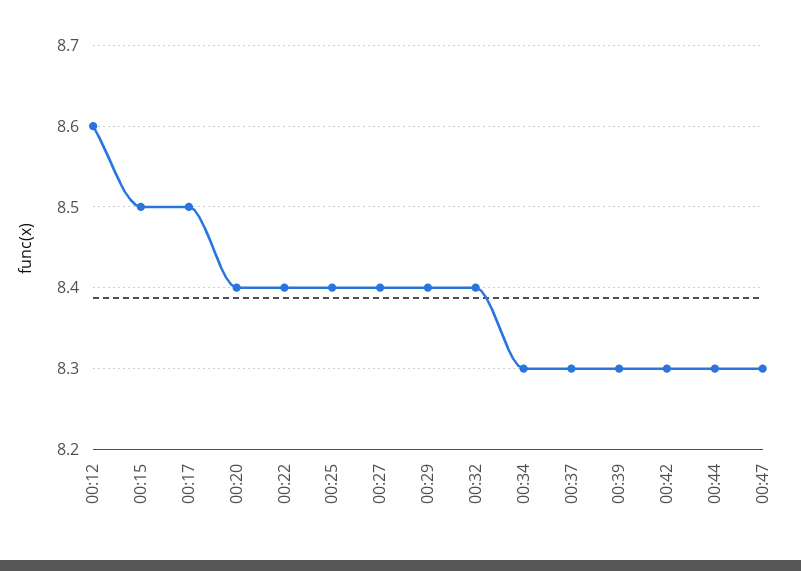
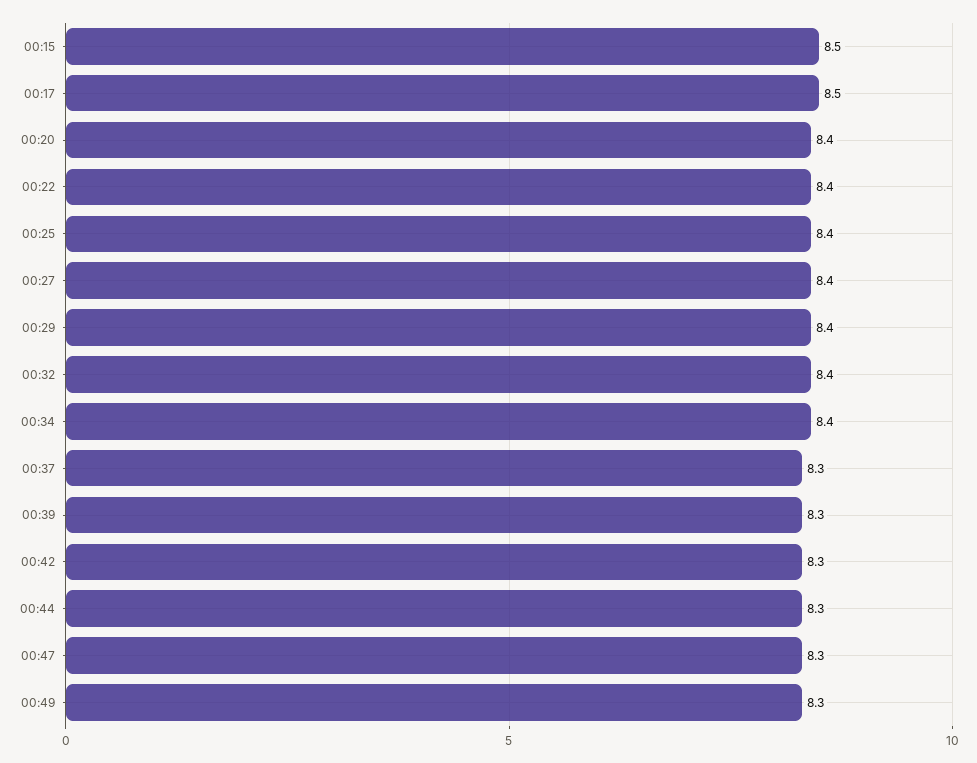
00:12: 8.6 -> none
00:34: 8.3 -> 8.4
00:49: none -> 8.3

